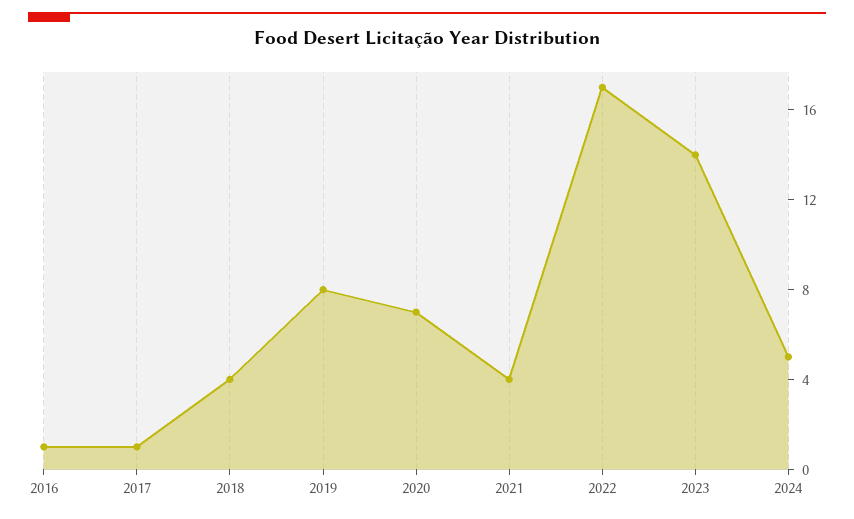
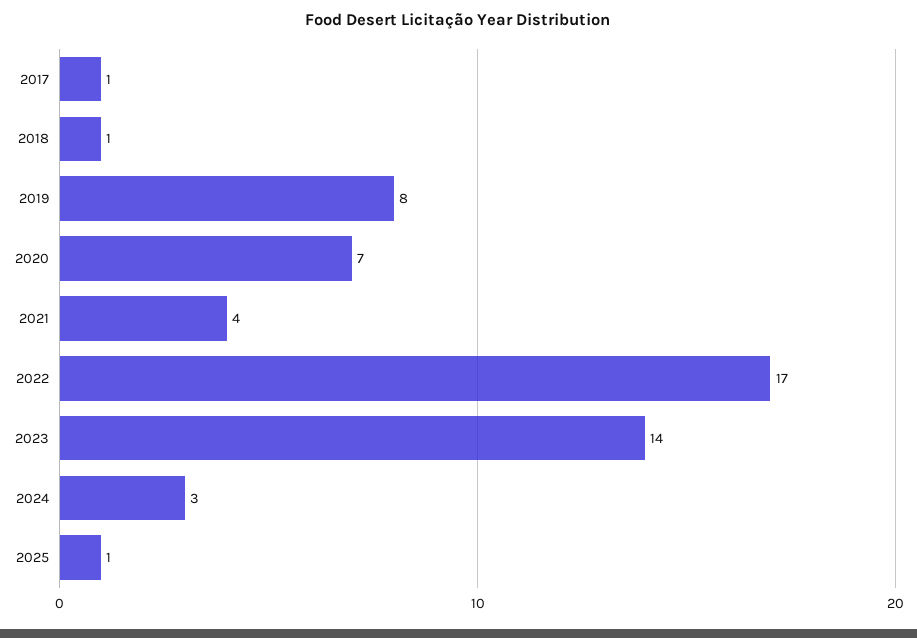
2016: 1 -> none
2018: 4 -> 1
2024: 5 -> 3
2025: none -> 1

